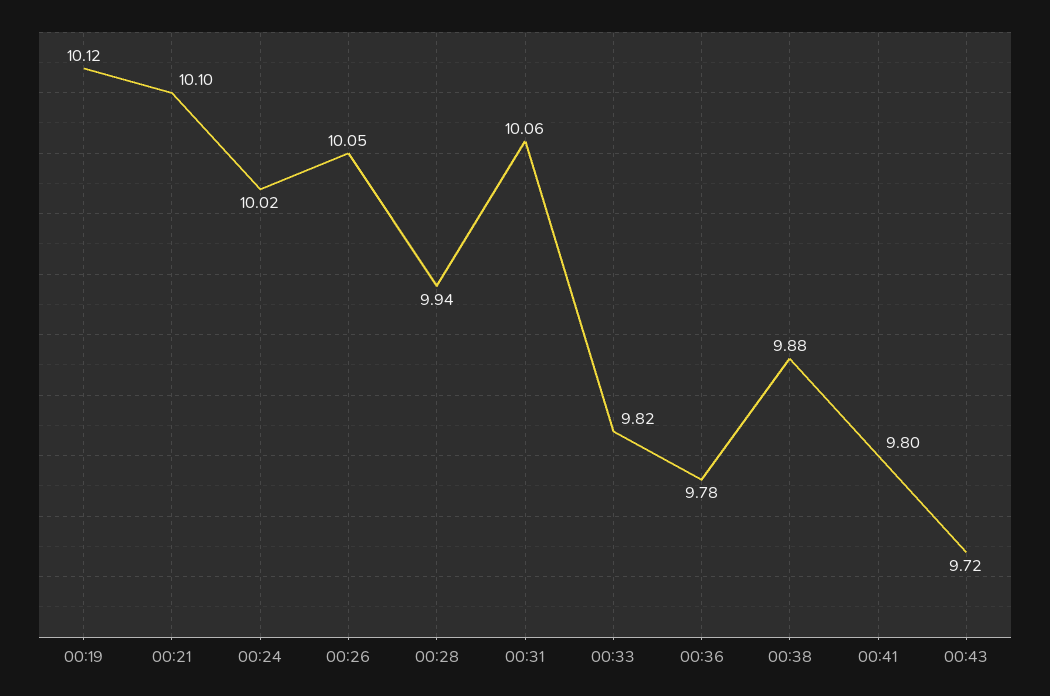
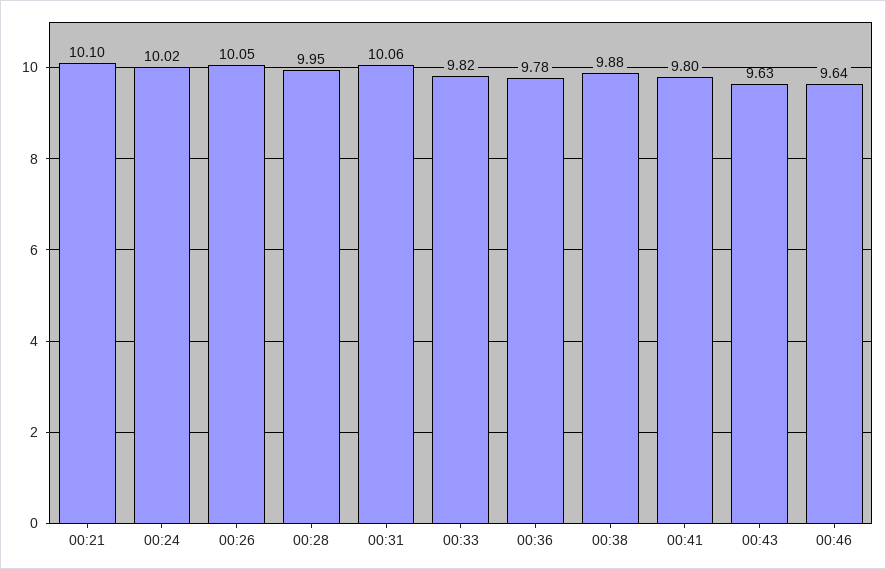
00:19: 10.12 -> none
00:28: 9.94 -> 9.95
00:43: 9.72 -> 9.63
00:46: none -> 9.64

